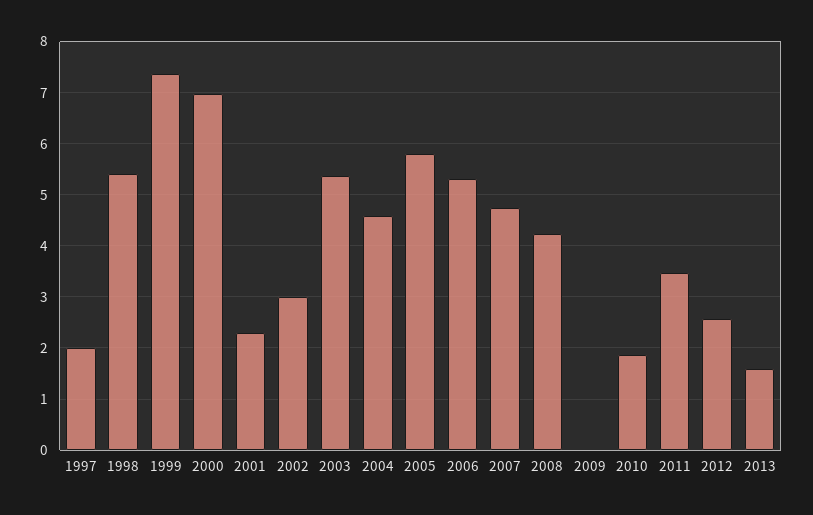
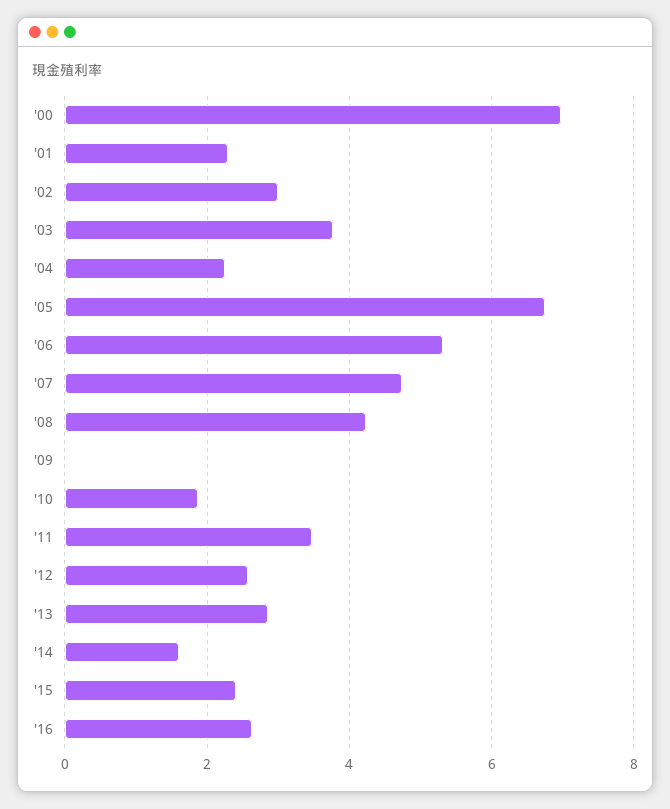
1997: 2 -> none
1998: 5.4 -> none
1999: 7.4 -> none
2003: 5.4 -> 3.8
2004: 4.6 -> 2.2
2005: 5.8 -> 6.8
2013: 1.6 -> 2.8
'14: none -> 1.6
'15: none -> 2.4
'16: none -> 2.6

